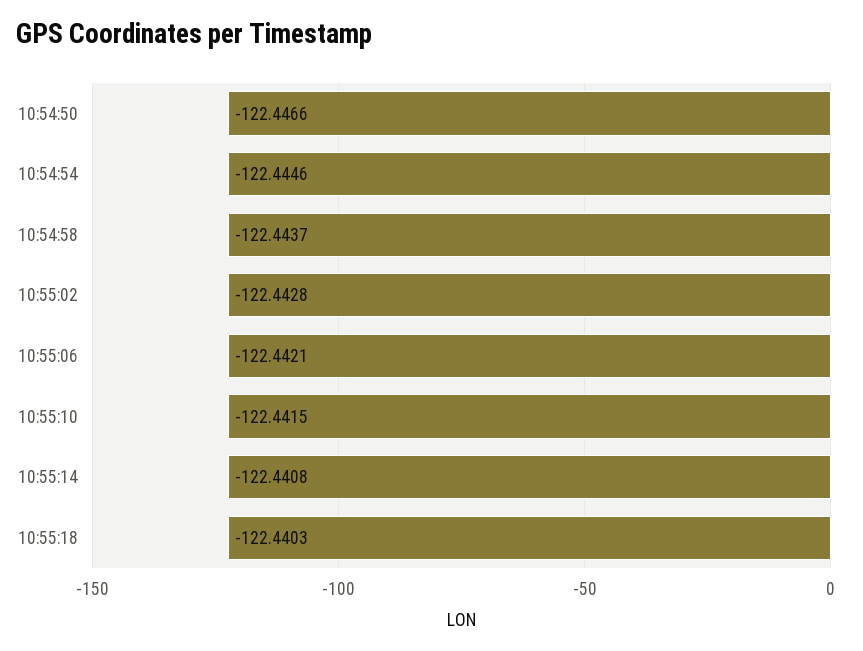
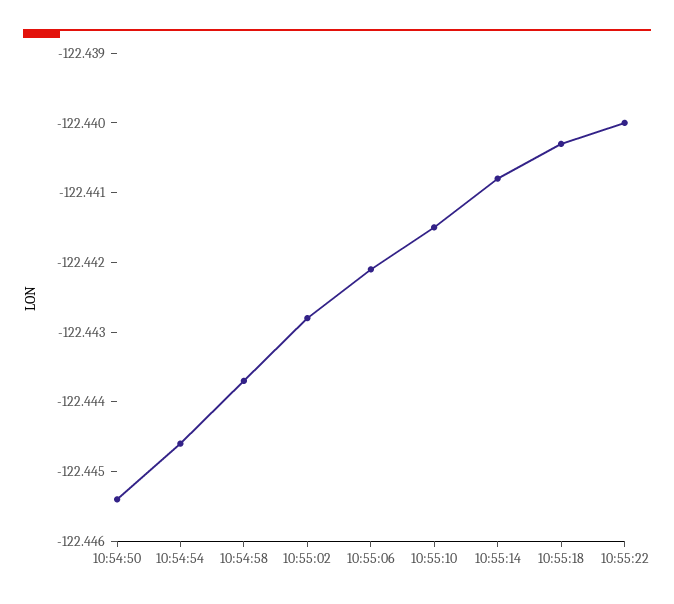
10:54:50: -122.4466 -> -122.4455
10:55:22: none -> -122.44

